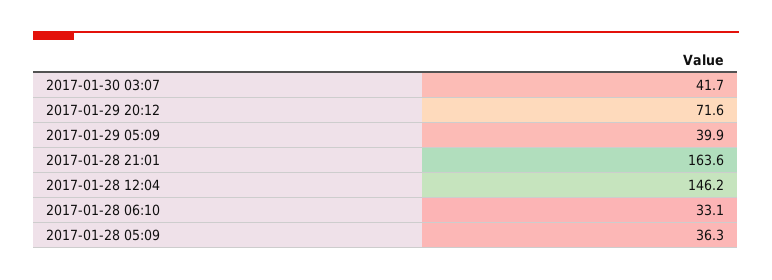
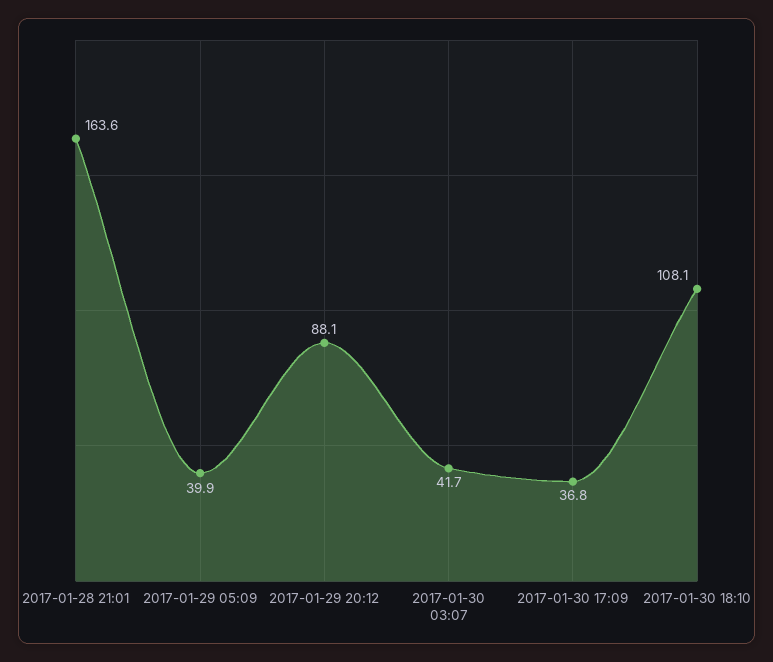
2017-01-29 20:12: 71.6 -> 88.1
2017-01-28 12:04: 146.2 -> none
2017-01-28 06:10: 33.1 -> none
2017-01-28 05:09: 36.3 -> none
2017-01-30 17:09: none -> 36.8
2017-01-30 18:10: none -> 108.1

